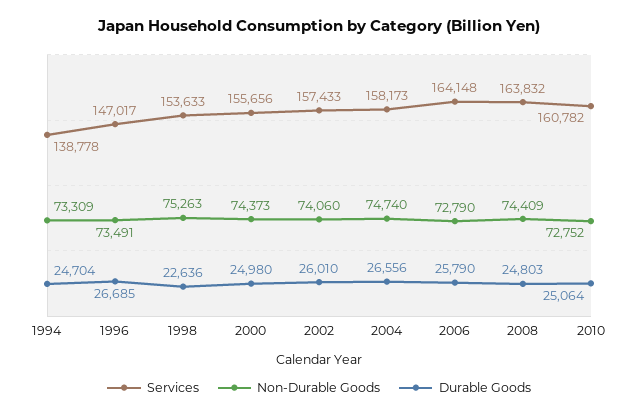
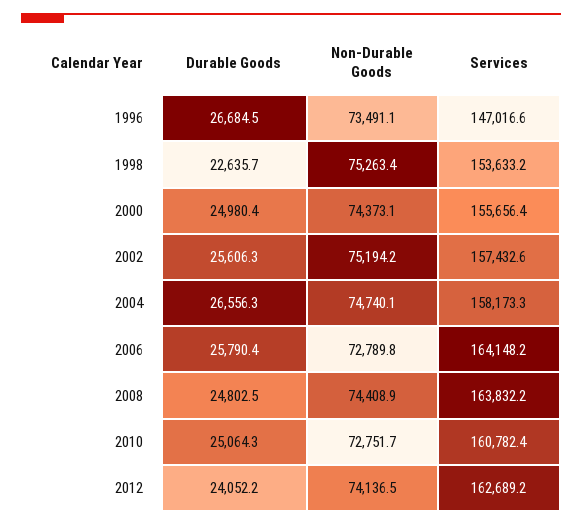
Services, 1994: 138778 -> none
Non-Durable Goods, 1994: 73309 -> none
Durable Goods, 1994: 24704 -> none
Non-Durable Goods, 2002: 74060 -> 75194.2
Durable Goods, 2002: 26010 -> 25606.3
Durable Goods, 2012: none -> 24052.2
Non-Durable Goods, 2012: none -> 74136.5
Services, 2012: none -> 162689.2

